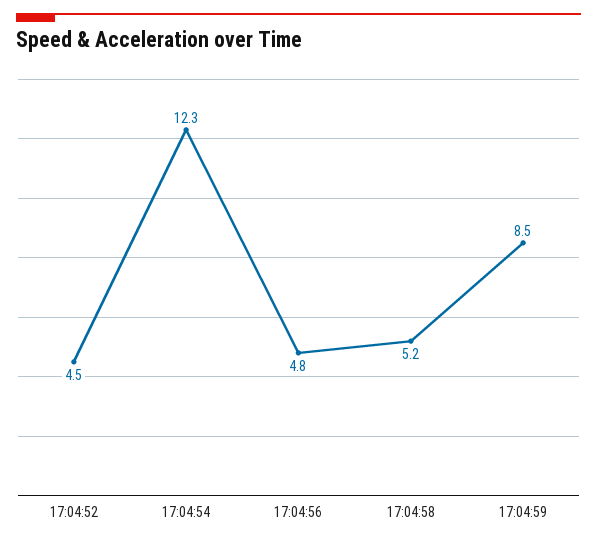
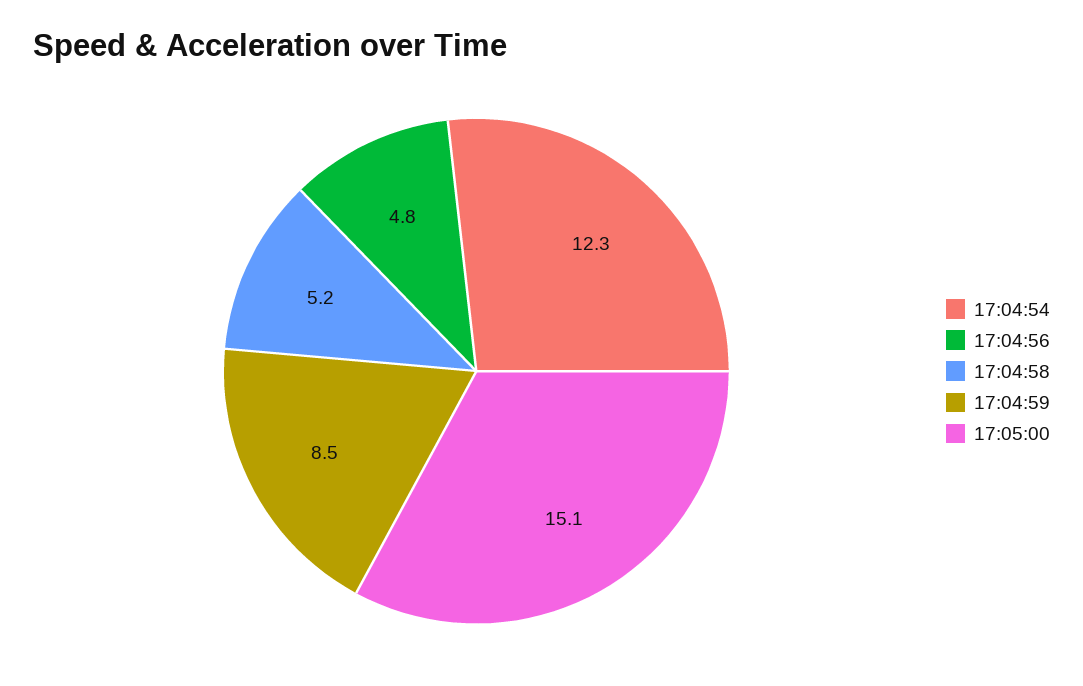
17:04:52: 4.5 -> none
17:05:00: none -> 15.1

